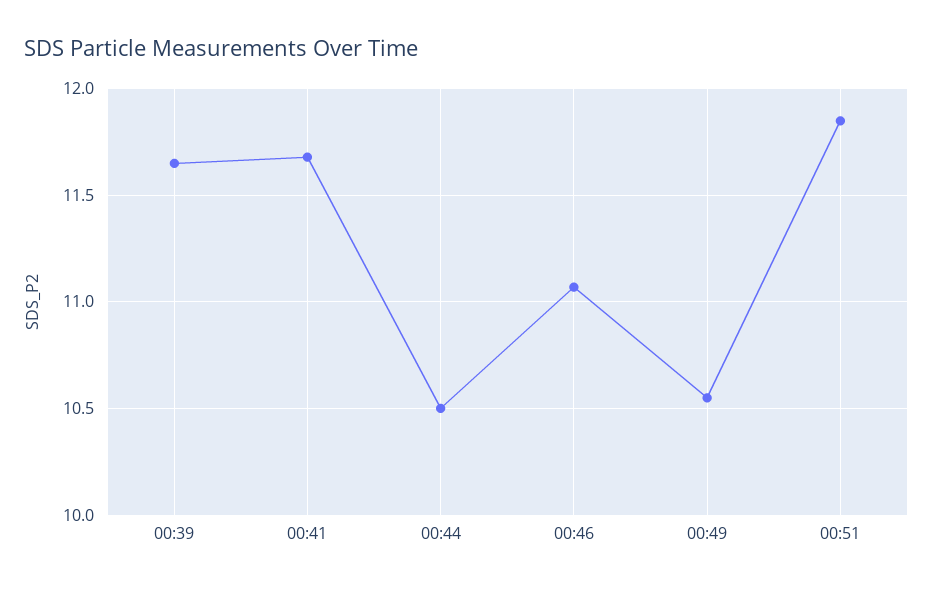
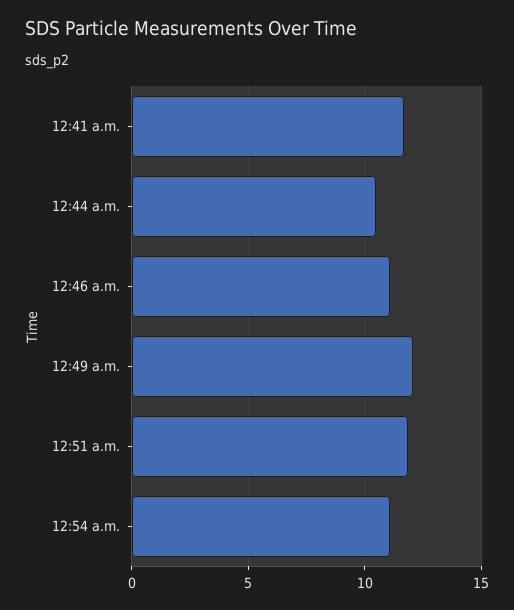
00:39: 11.65 -> none
00:49: 10.55 -> 12
12:54 a.m.: none -> 11

